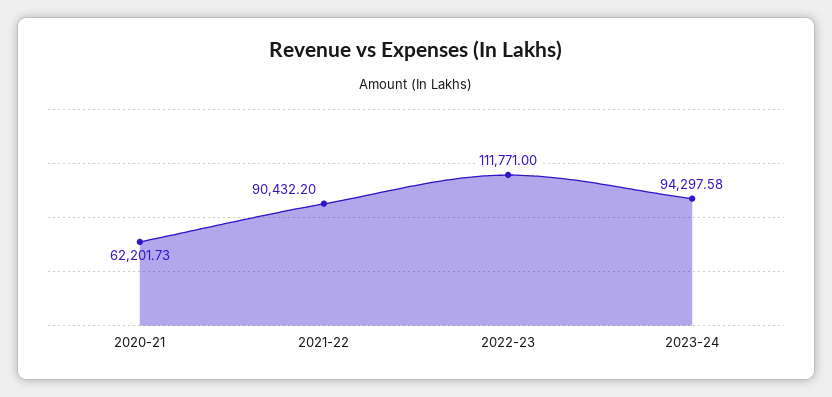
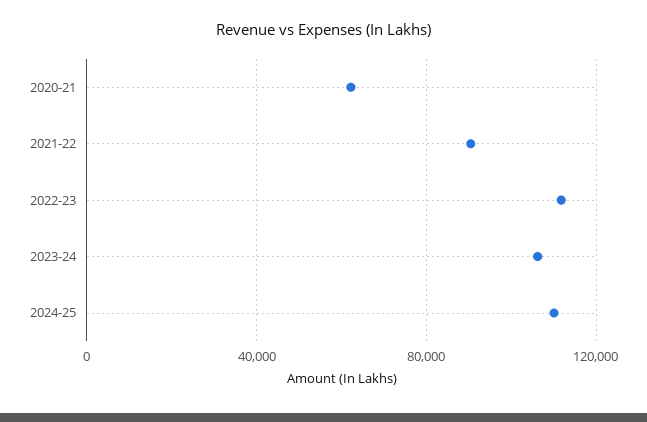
2023-24: 94297.58 -> 105000
2024-25: none -> 110000

